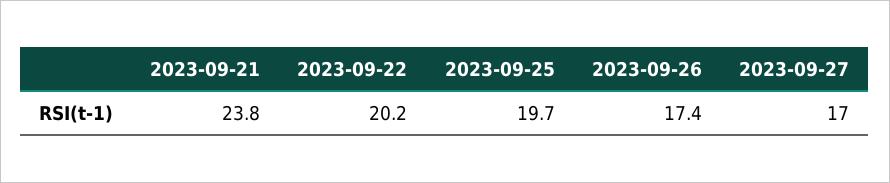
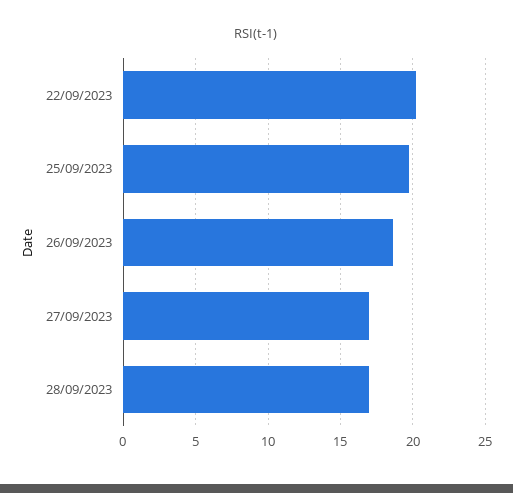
2023-09-21: 23.8 -> none
2023-09-26: 17.4 -> 18.5
28/09/2023: none -> 17

